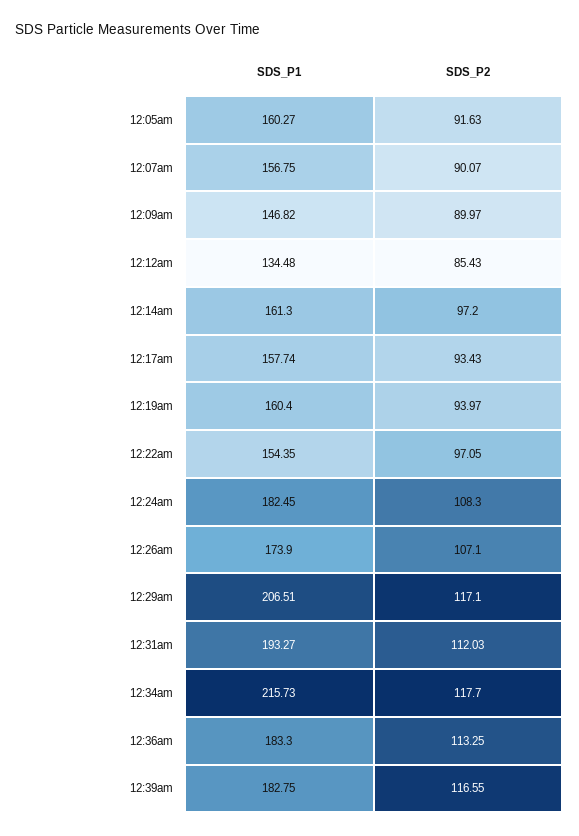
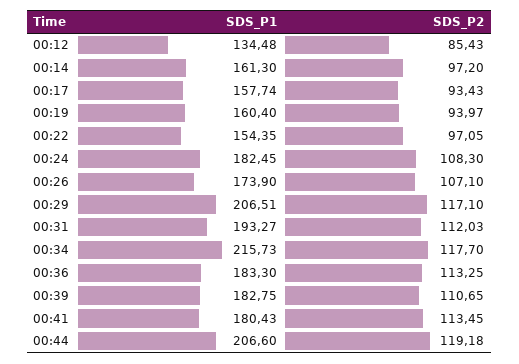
SDS_P1, 12:05am: 160.27 -> none
SDS_P2, 12:05am: 91.63 -> none
SDS_P1, 12:07am: 156.75 -> none
SDS_P2, 12:07am: 90.07 -> none
SDS_P1, 12:09am: 146.82 -> none
SDS_P2, 12:09am: 89.97 -> none
SDS_P2, 12:39am: 116.55 -> 110.65
SDS_P1, 00:41: none -> 180.43
SDS_P2, 00:41: none -> 113.45
SDS_P1, 00:44: none -> 206.6
SDS_P2, 00:44: none -> 119.18

